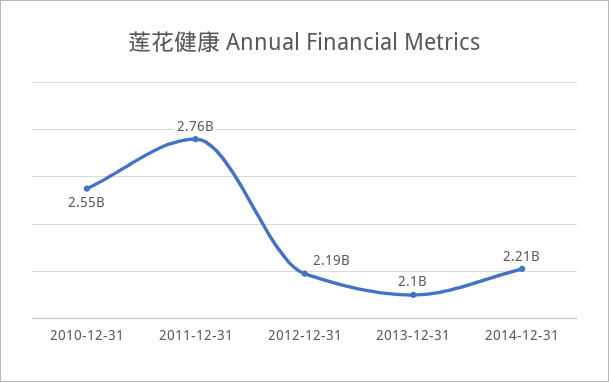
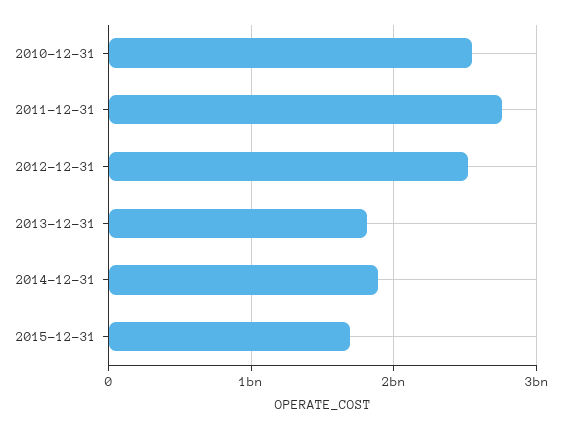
2012-12-31: 2190000000 -> 2500000000
2013-12-31: 2100000000 -> 1800000000
2014-12-31: 2210000000 -> 1900000000
2015-12-31: none -> 1700000000

